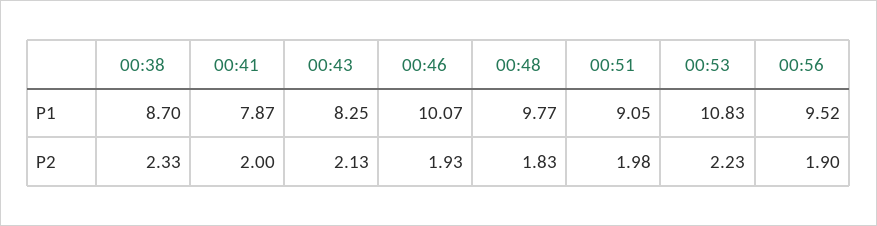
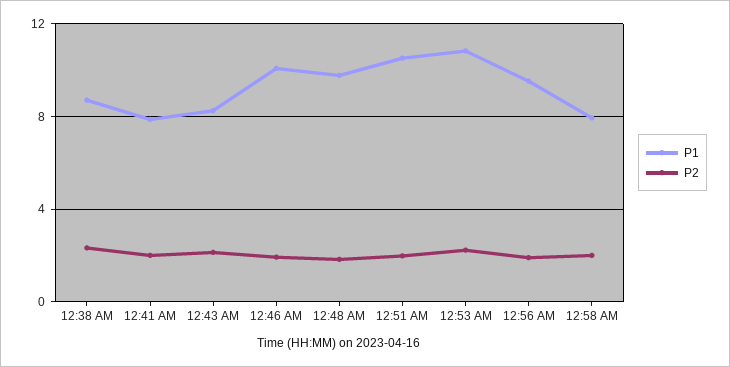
P1, 00:51: 9.05 -> 10.5
P1, 12:58 AM: none -> 8
P2, 12:58 AM: none -> 2

